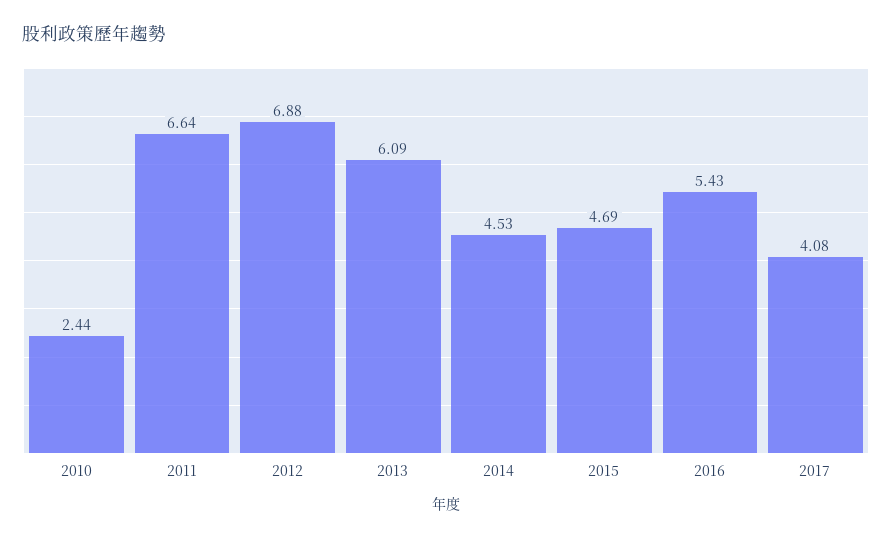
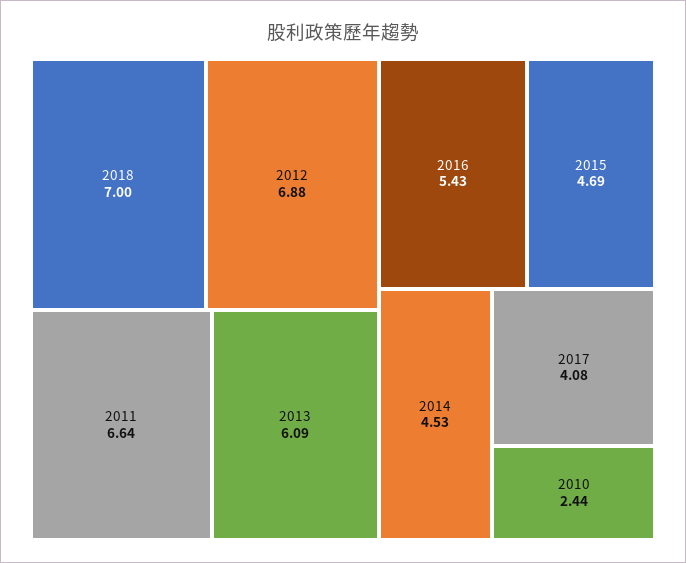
2018: none -> 7

